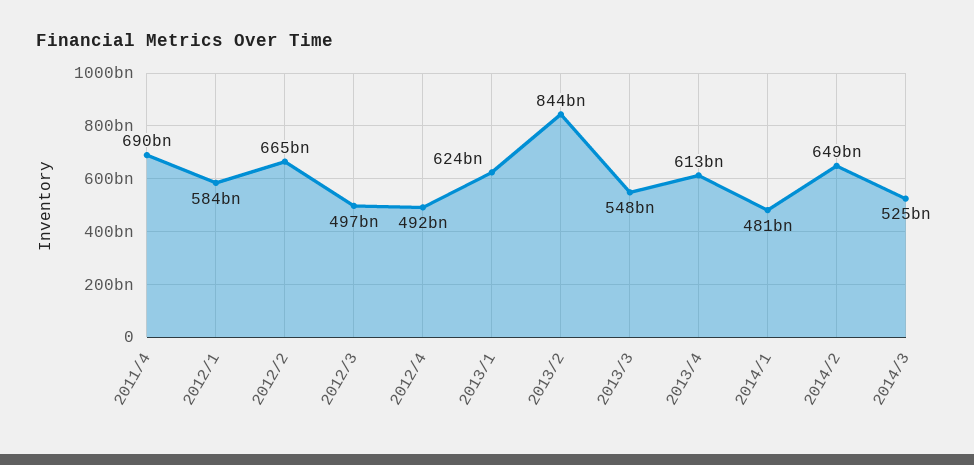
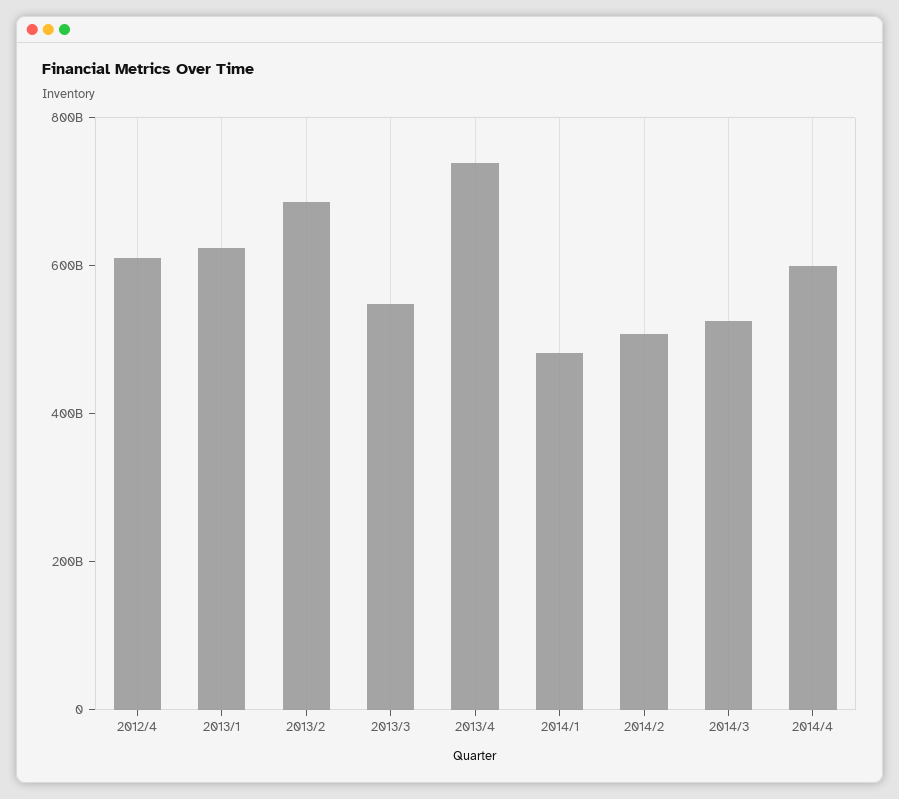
2011/4: 690000000000 -> none
2012/1: 584000000000 -> none
2012/2: 665000000000 -> none
2012/3: 497000000000 -> none
2012/4: 492000000000 -> 600000000000
2013/2: 844000000000 -> 700000000000
2013/4: 613000000000 -> 750000000000
2014/2: 649000000000 -> 500000000000
2014/4: none -> 600000000000

